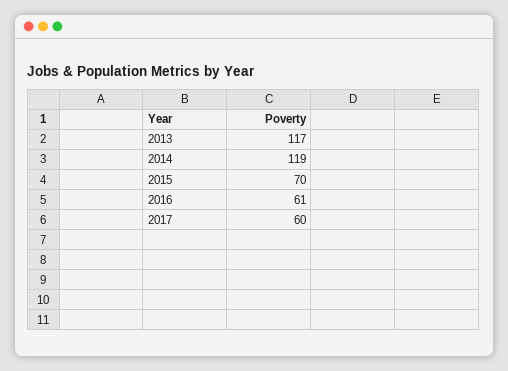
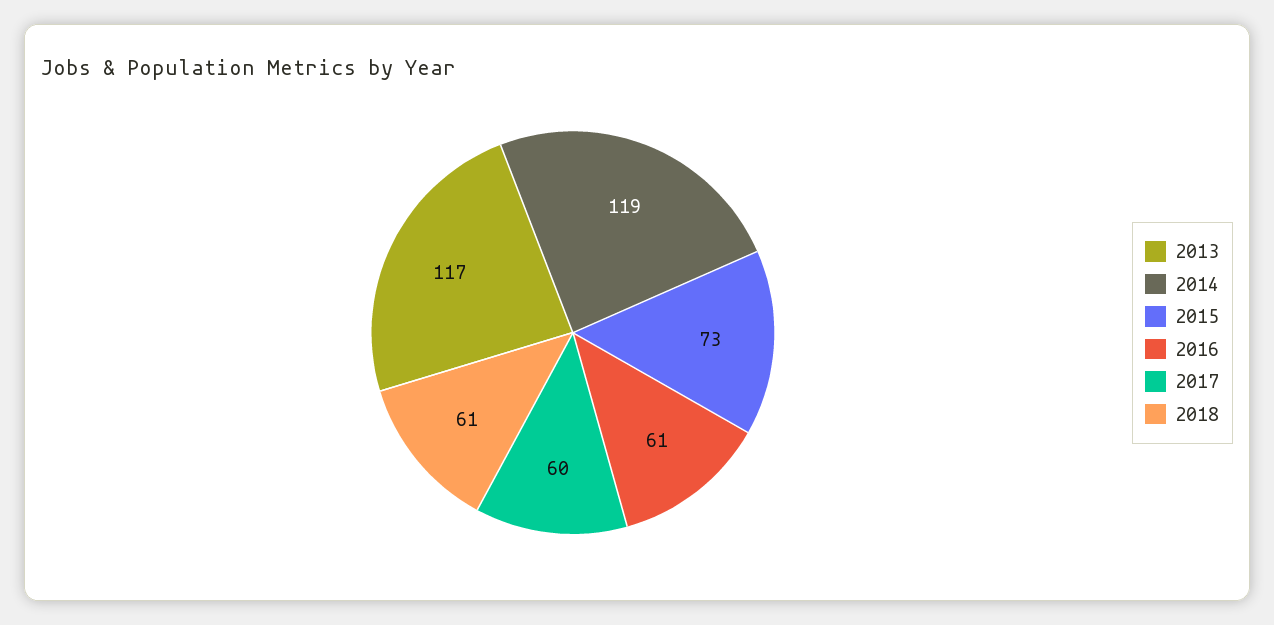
2015: 70 -> 73
2018: none -> 61

